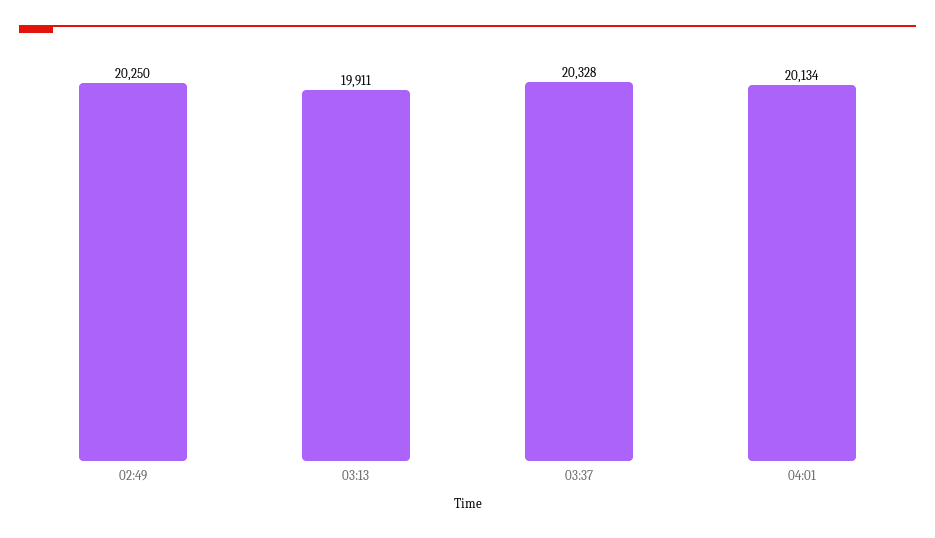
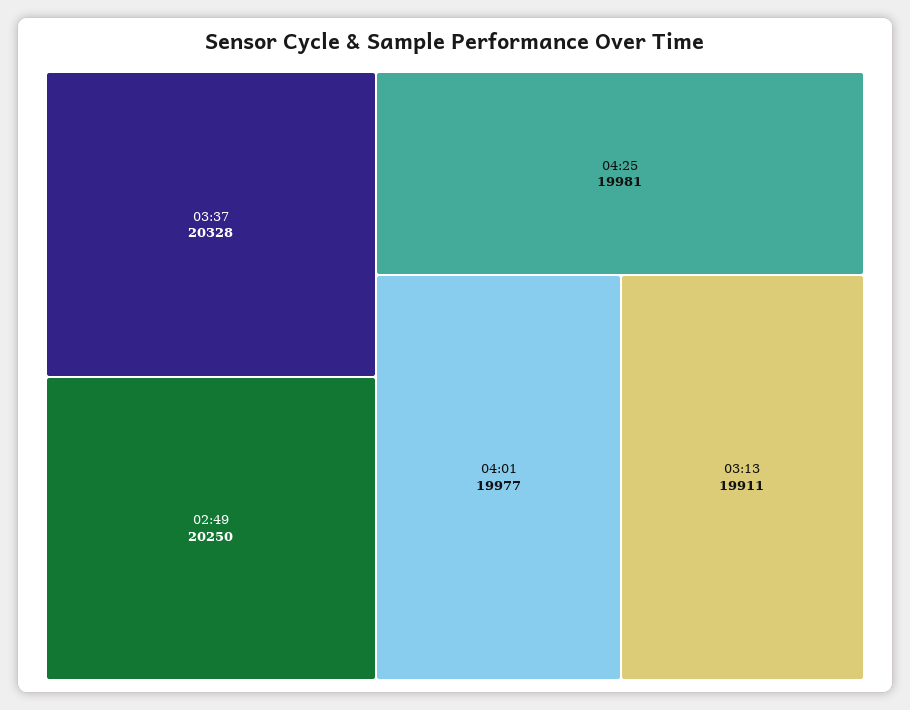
04:01: 20134 -> 19977
04:25: none -> 19981

